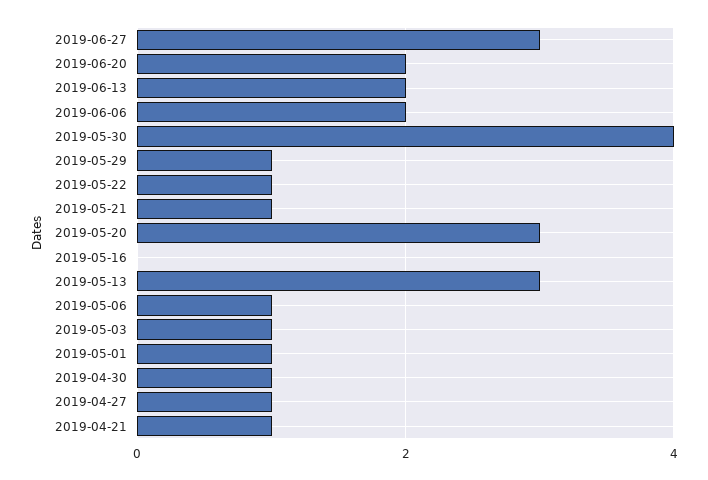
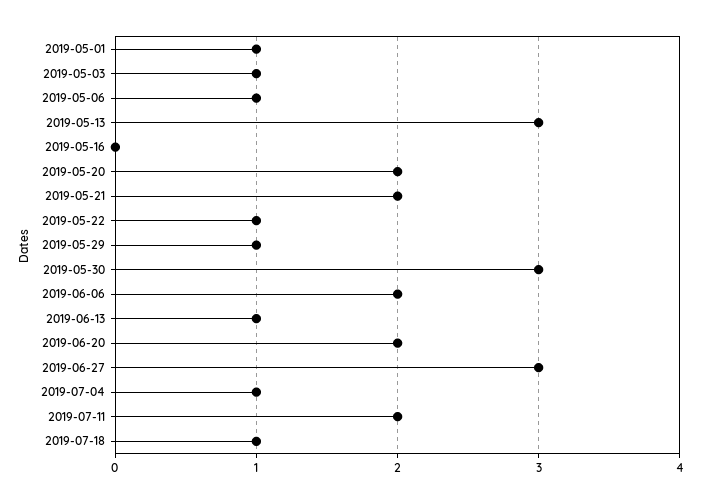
2019-06-13: 2 -> 1
2019-05-30: 4 -> 3
2019-05-21: 1 -> 2
2019-05-20: 3 -> 2
2019-04-30: 1 -> none
2019-04-27: 1 -> none
2019-04-21: 1 -> none
2019-07-04: none -> 1
2019-07-11: none -> 2
2019-07-18: none -> 1

